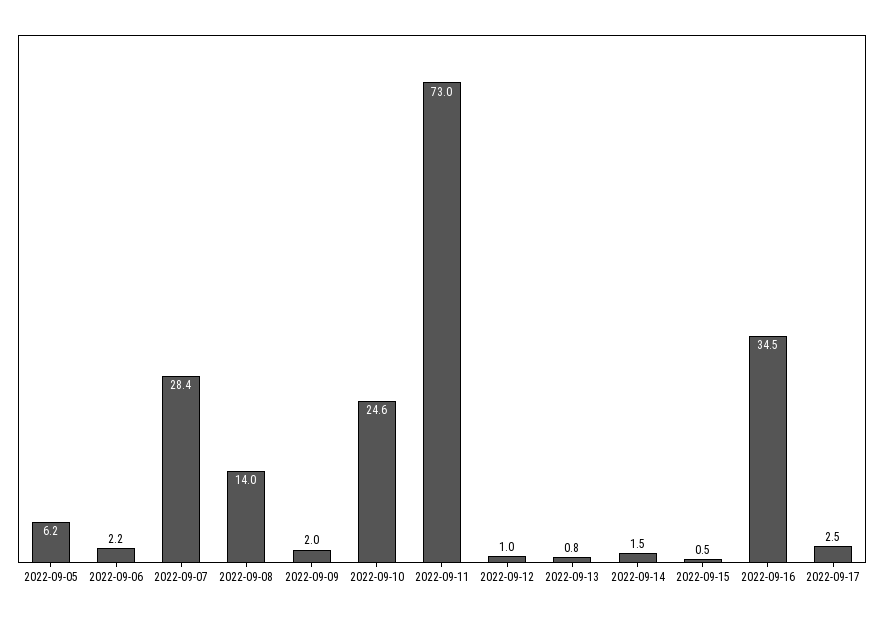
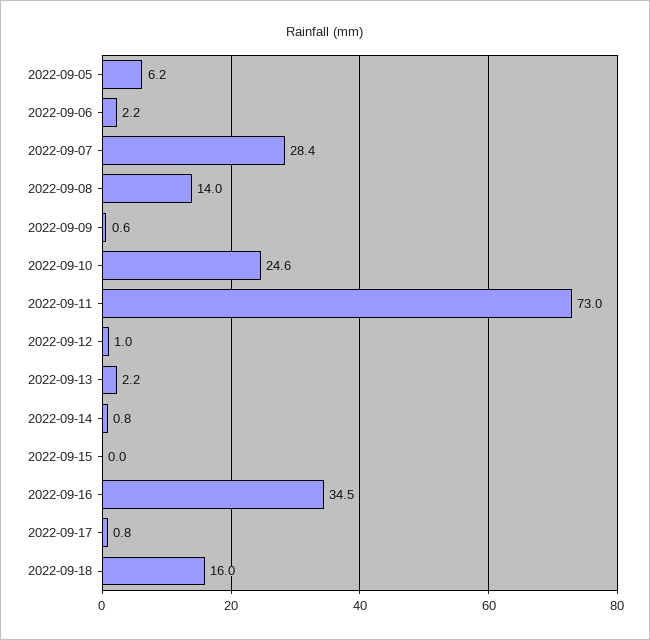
2022-09-09: 2 -> 0.6
2022-09-13: 0.8 -> 2.2
2022-09-14: 1.5 -> 0.8
2022-09-15: 0.5 -> 0
2022-09-17: 2.5 -> 0.8
2022-09-18: none -> 16

